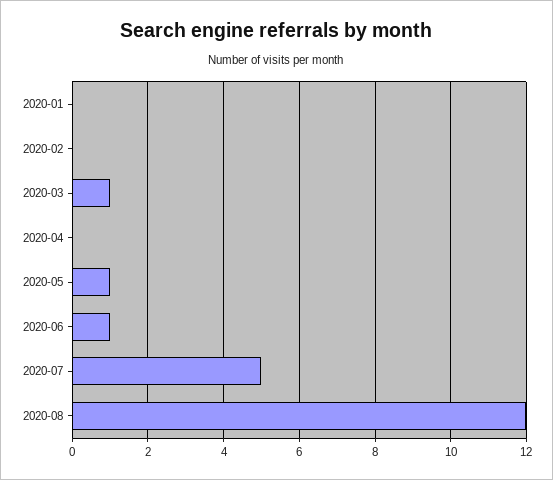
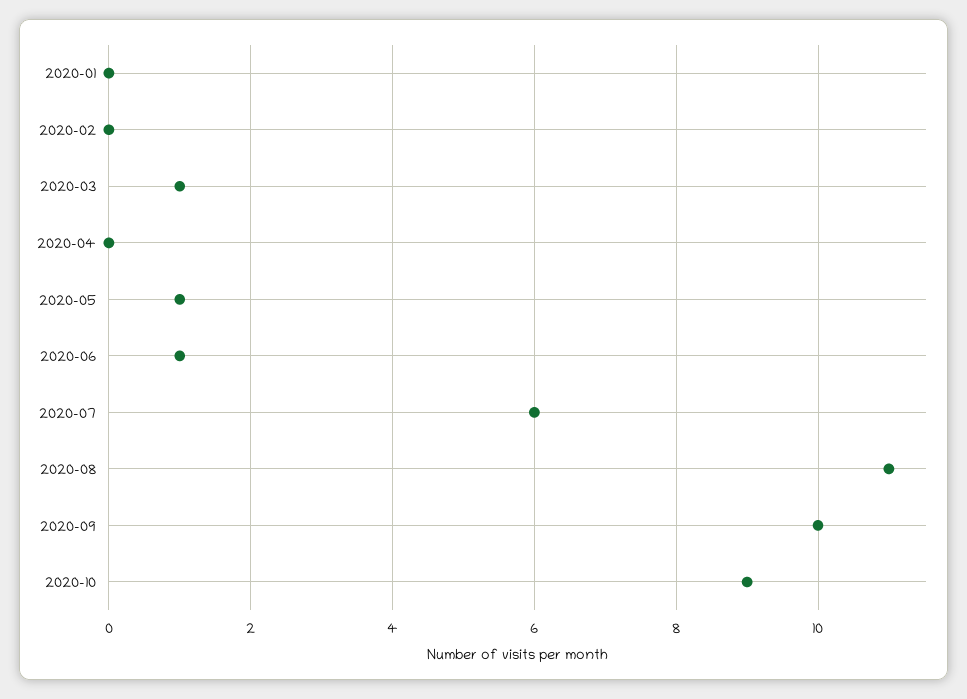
2020-07: 5 -> 6
2020-08: 12 -> 11
2020-09: none -> 10
2020-10: none -> 9

